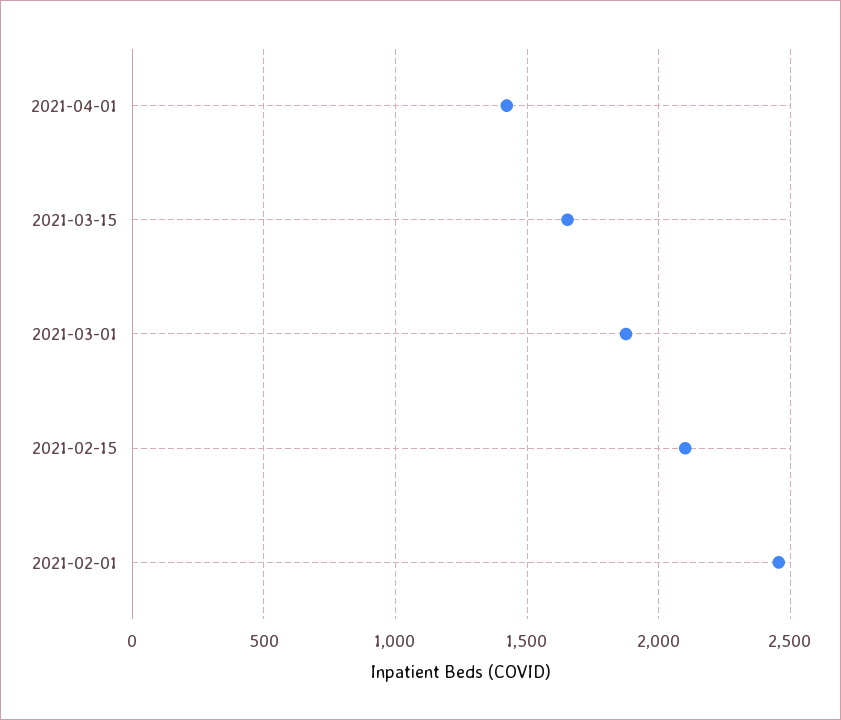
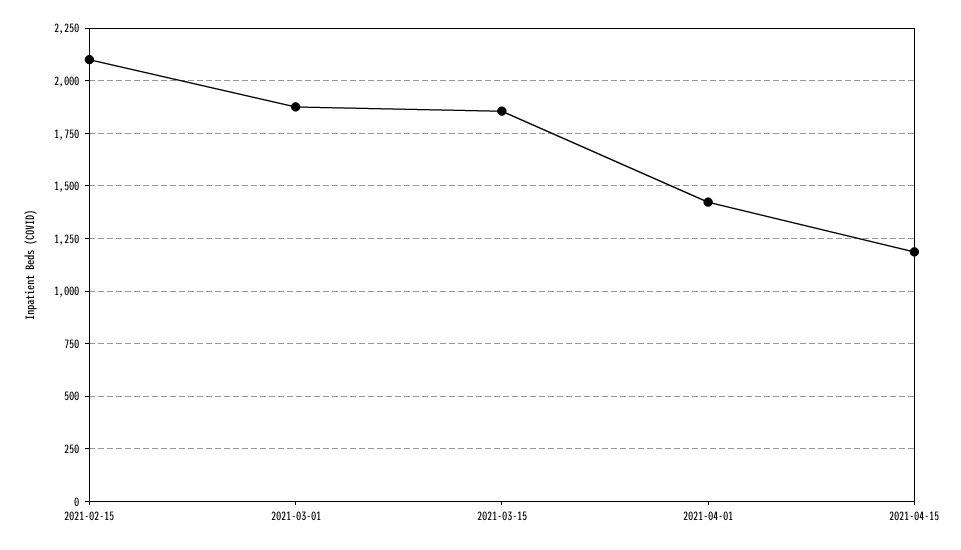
2021-03-15: 1650 -> 1850
2021-02-01: 2450 -> none
2021-04-15: none -> 1200

